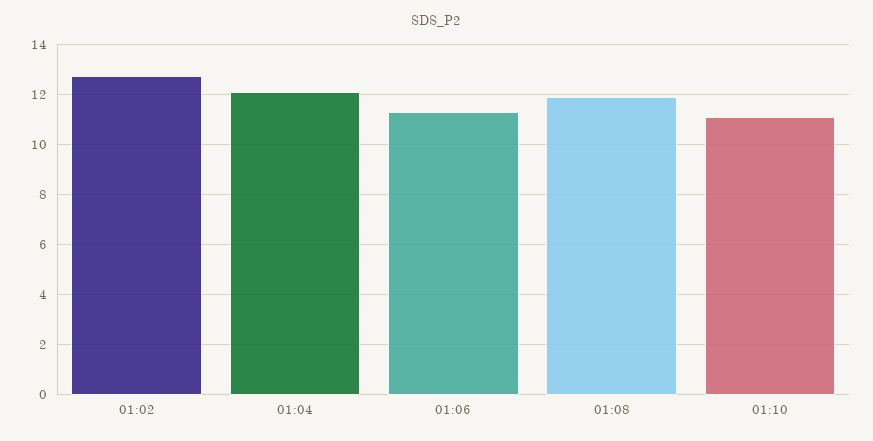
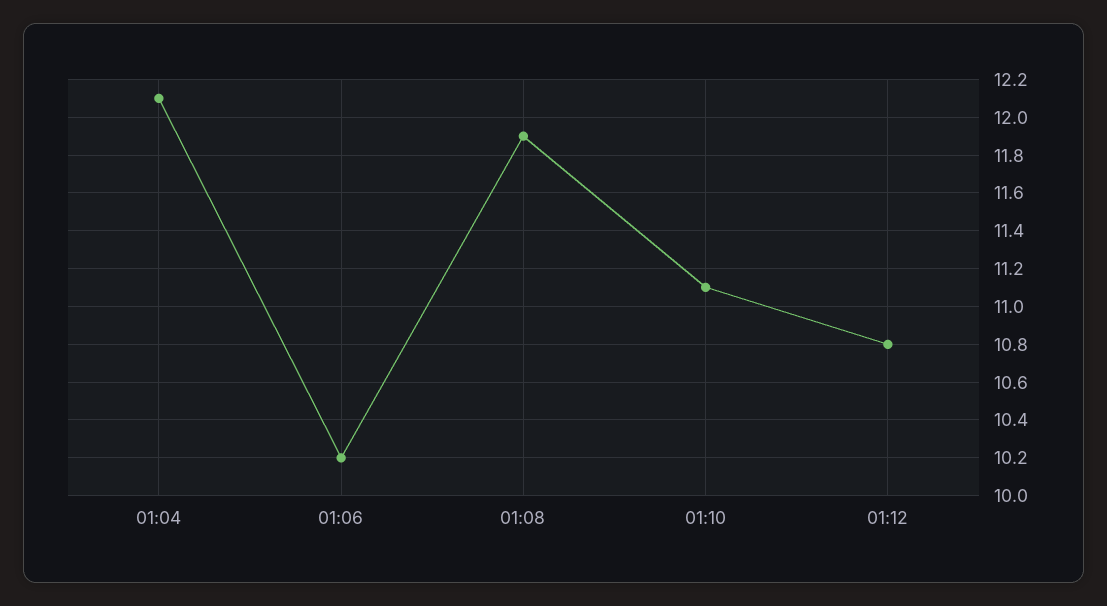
01:02: 12.75 -> none
01:06: 11.25 -> 10.2
01:12: none -> 10.8

